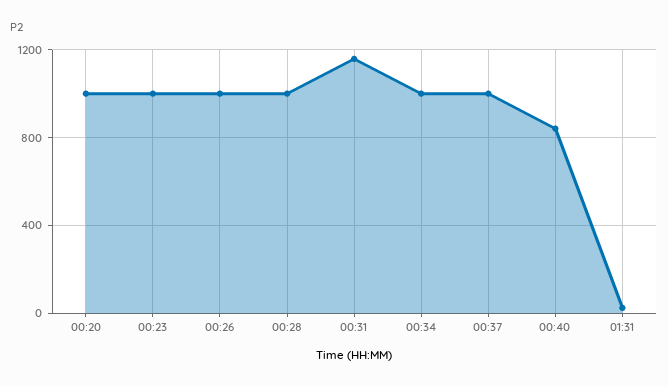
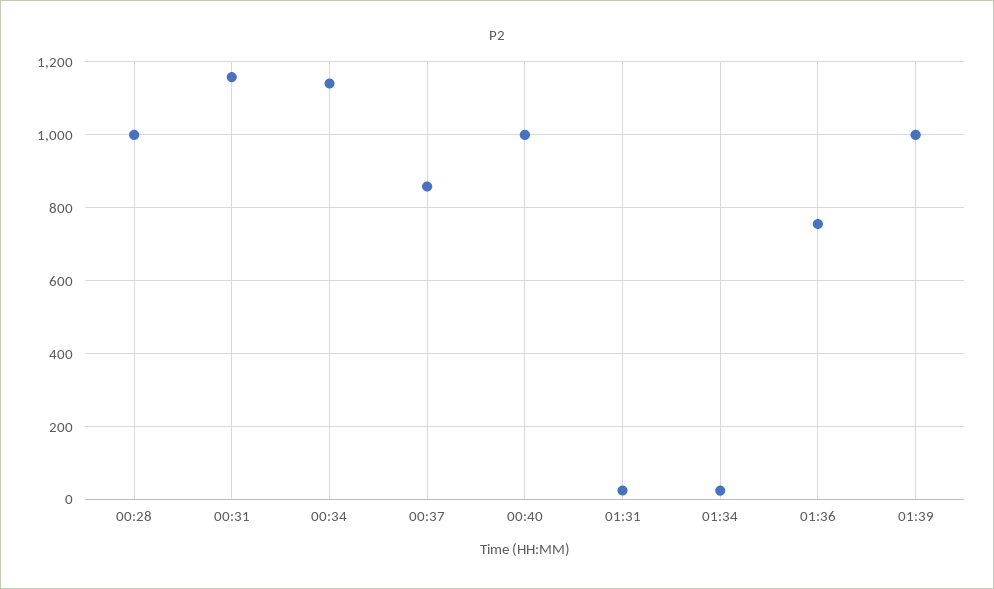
00:20: 1000 -> none
00:23: 1000 -> none
00:26: 1000 -> none
00:34: 1000 -> 1140
00:37: 1000 -> 860
00:40: 850 -> 1000
01:34: none -> 20
01:36: none -> 760
01:39: none -> 1000

